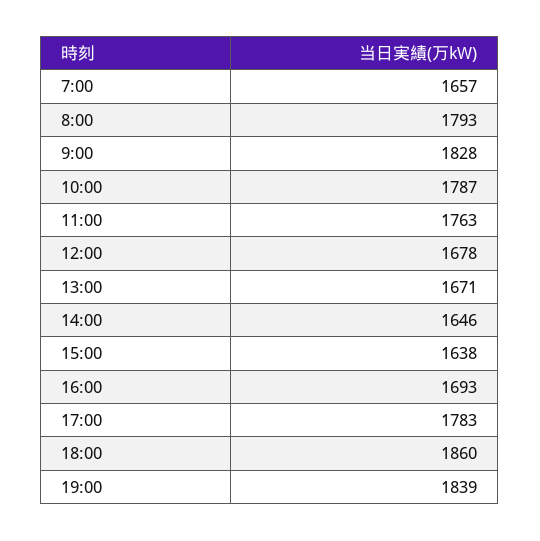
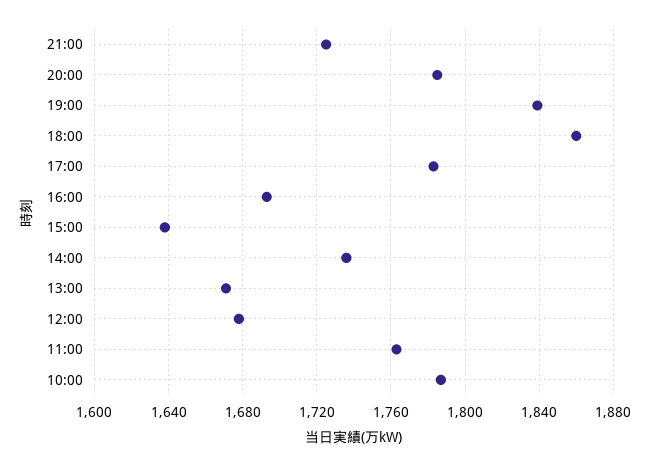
7:00: 1657 -> none
8:00: 1793 -> none
9:00: 1828 -> none
14:00: 1646 -> 1735
21:00: none -> 1725
20:00: none -> 1785

